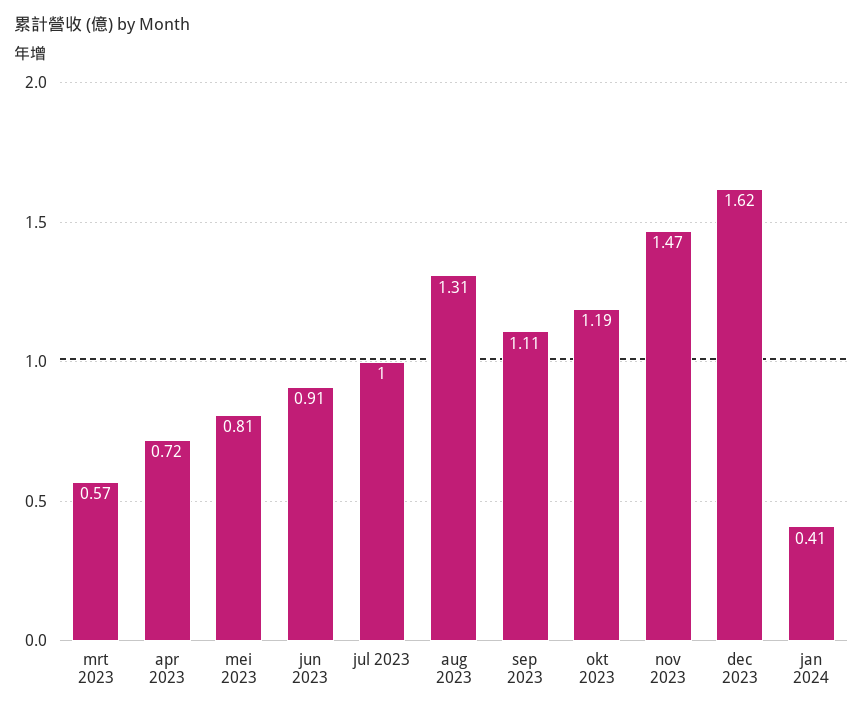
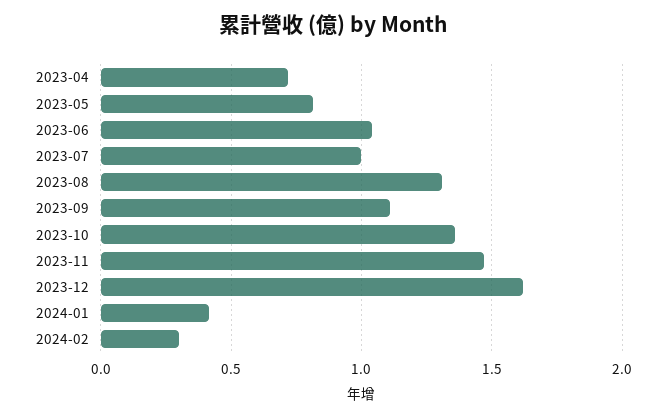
mrt 2023: 0.57 -> none
jun 2023: 0.91 -> 1.05
okt 2023: 1.19 -> 1.35
2024-02: none -> 0.3

